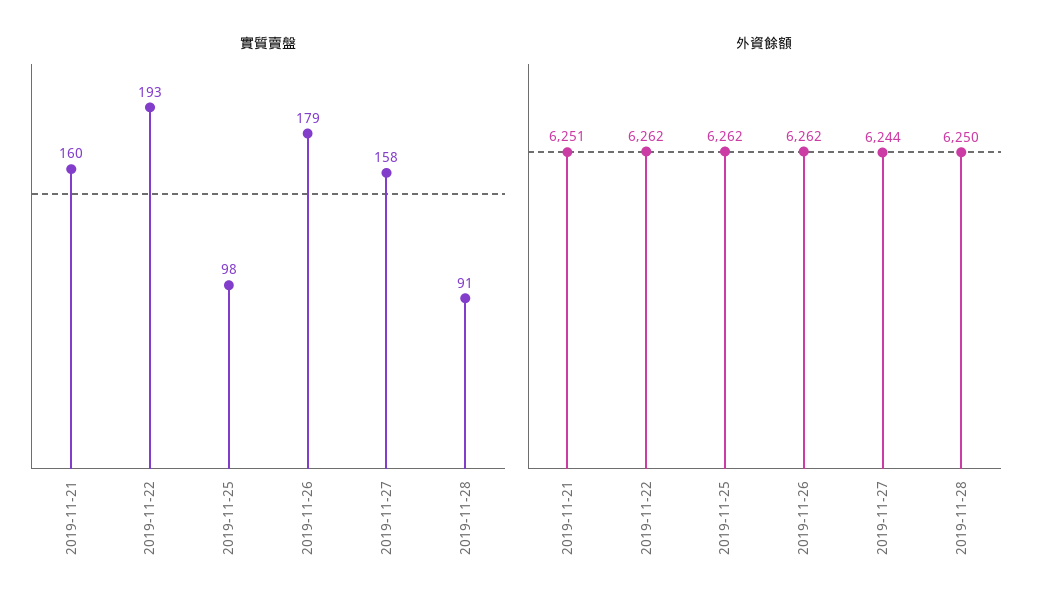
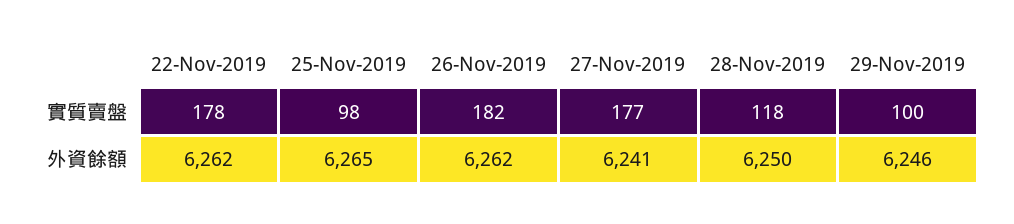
實質賣盤, 2019-11-21: 160 -> none
實質賣盤, 2019-11-22: 193 -> 178
實質賣盤, 2019-11-26: 179 -> 182
實質賣盤, 2019-11-27: 158 -> 177
實質賣盤, 2019-11-28: 91 -> 118
外資餘額, 2019-11-21: 6251 -> none
外資餘額, 2019-11-25: 6262 -> 6265
外資餘額, 2019-11-27: 6244 -> 6241
實質賣盤, 29-Nov-2019: none -> 100
外資餘額, 29-Nov-2019: none -> 6246

